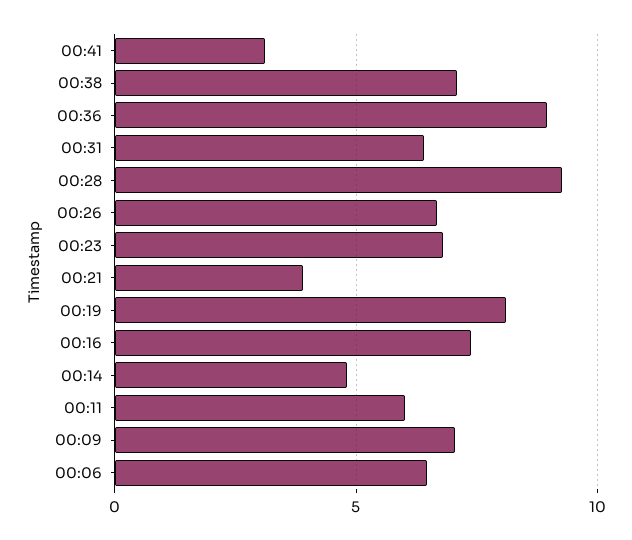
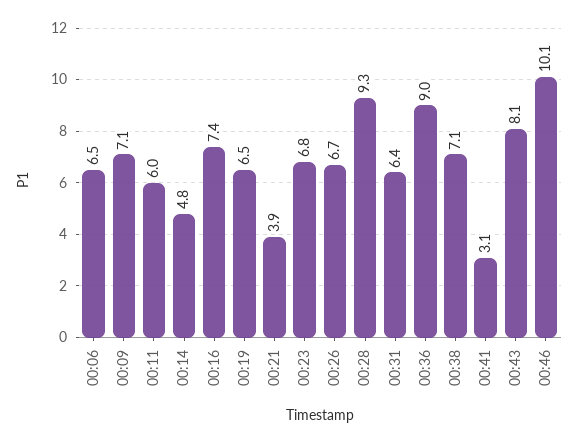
00:19: 8 -> 6.5
00:43: none -> 8.1
00:46: none -> 10.1

